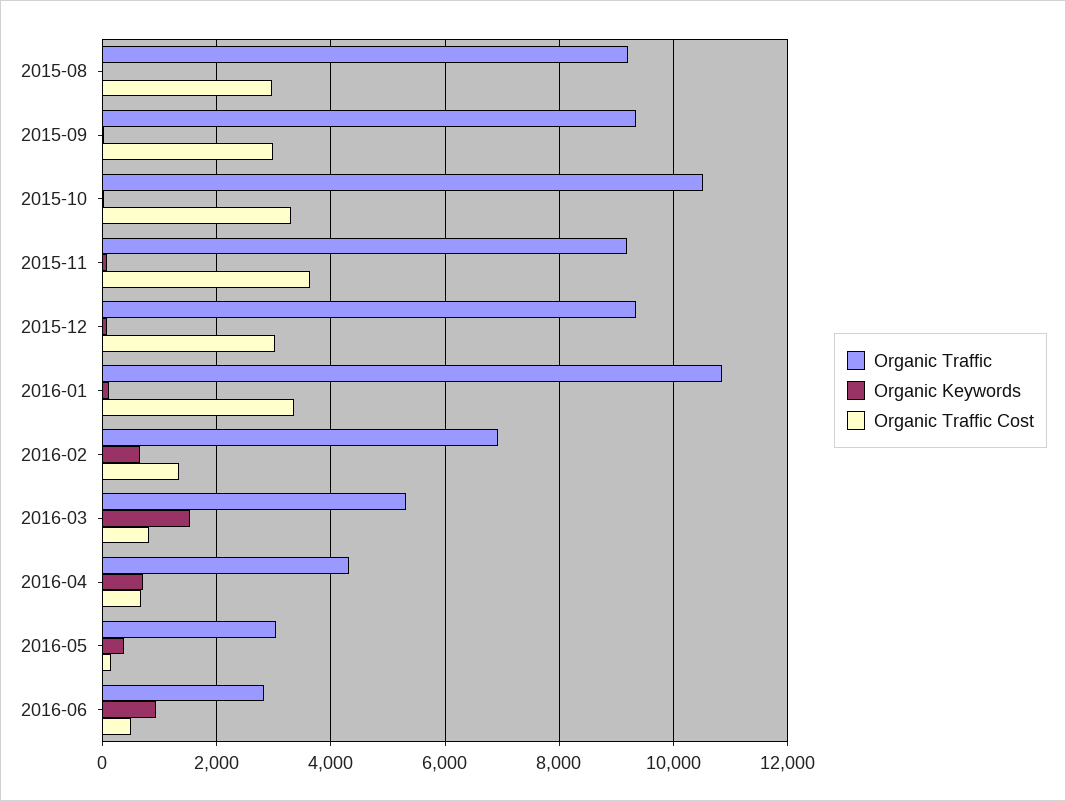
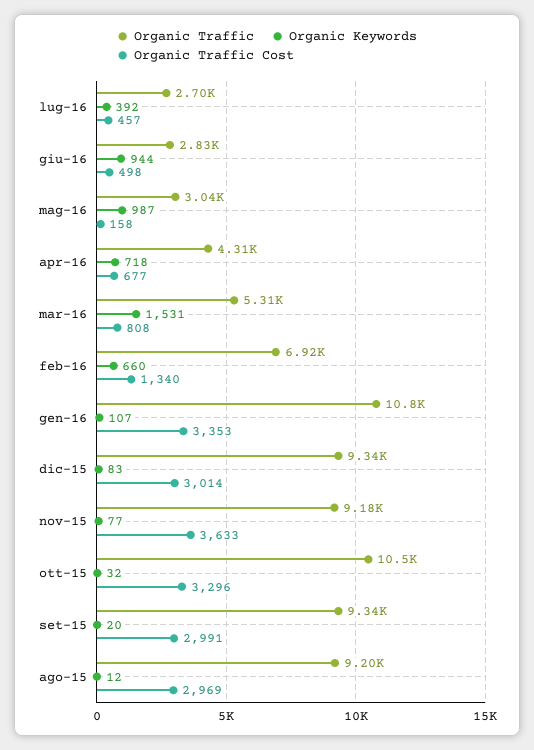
Organic Keywords, 2016-05: 400 -> 987
Organic Traffic, lug-16: none -> 2700
Organic Keywords, lug-16: none -> 392
Organic Traffic Cost, lug-16: none -> 457

